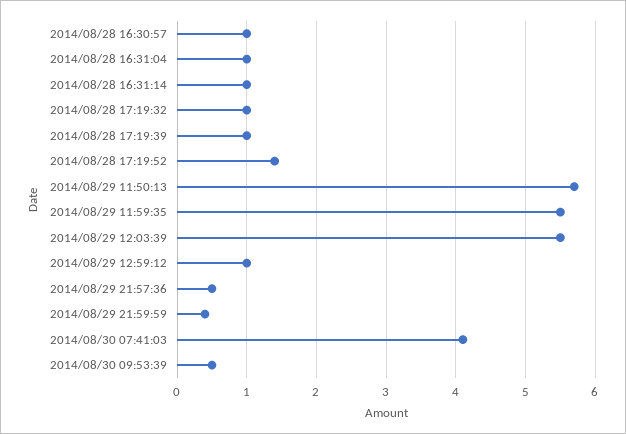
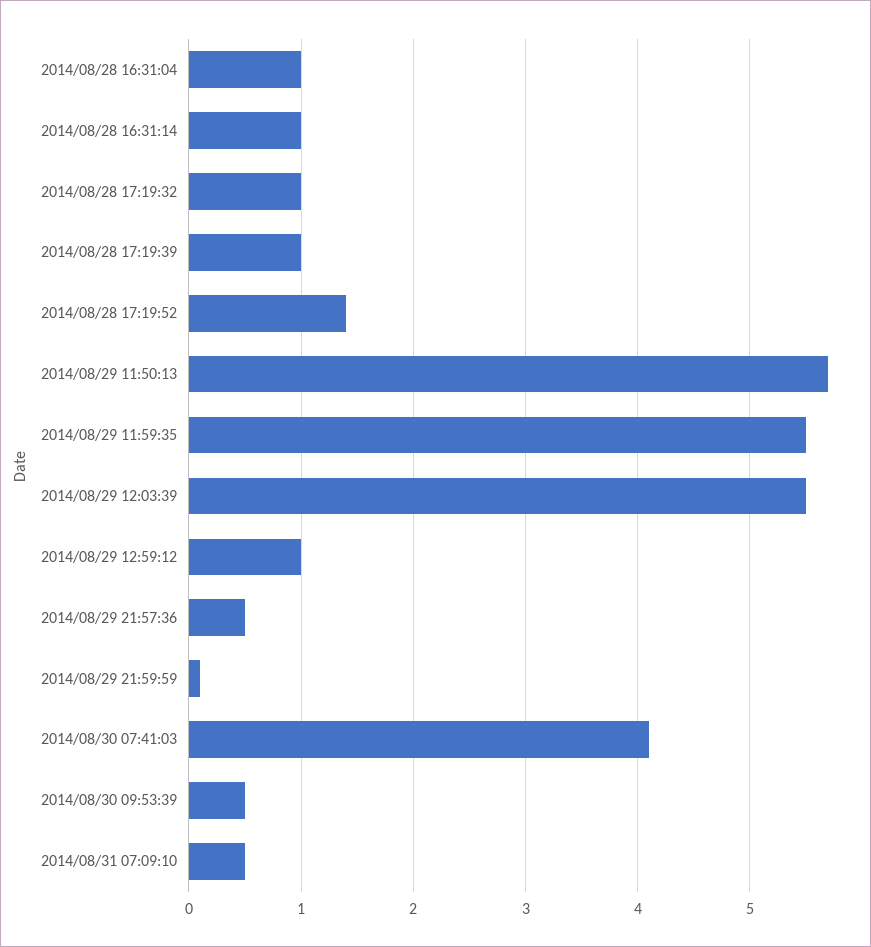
2014/08/28 16:30:57: 1 -> none
2014/08/29 21:59:59: 0.4 -> 0.1
2014/08/31 07:09:10: none -> 0.5

